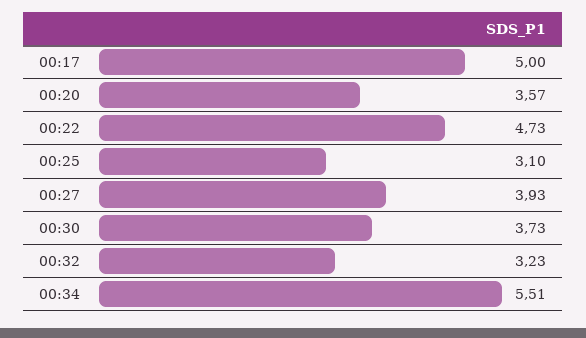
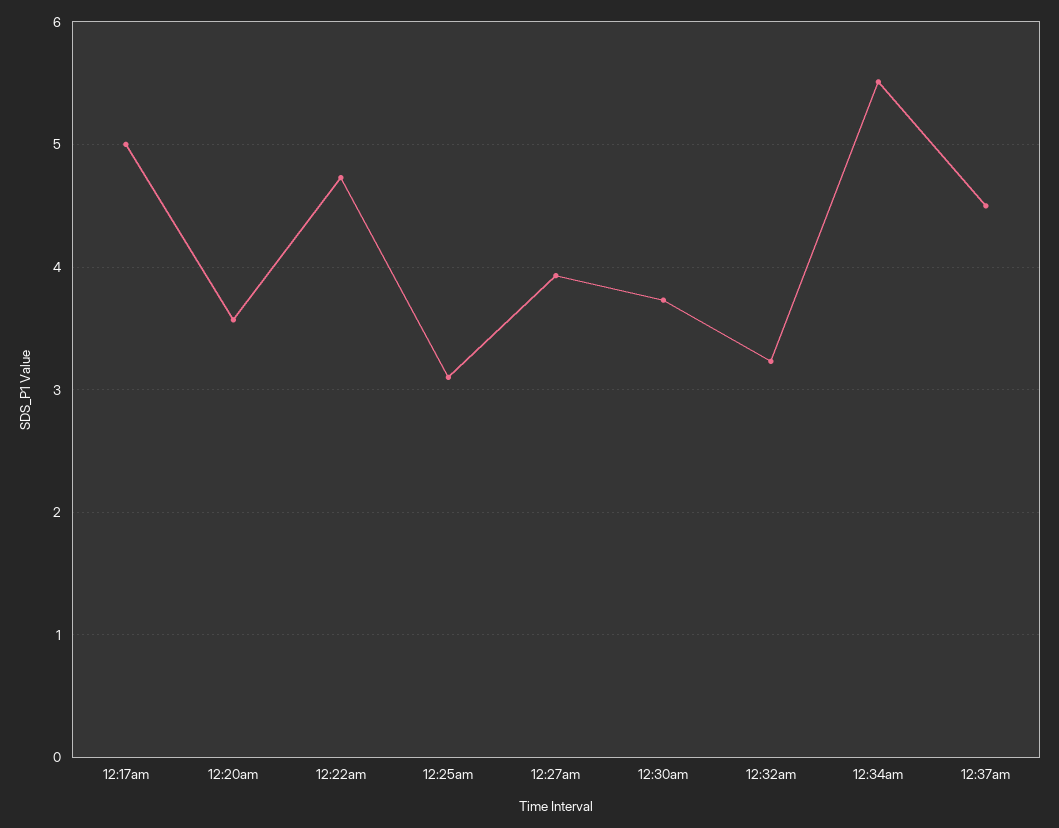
12:37am: none -> 4.5

